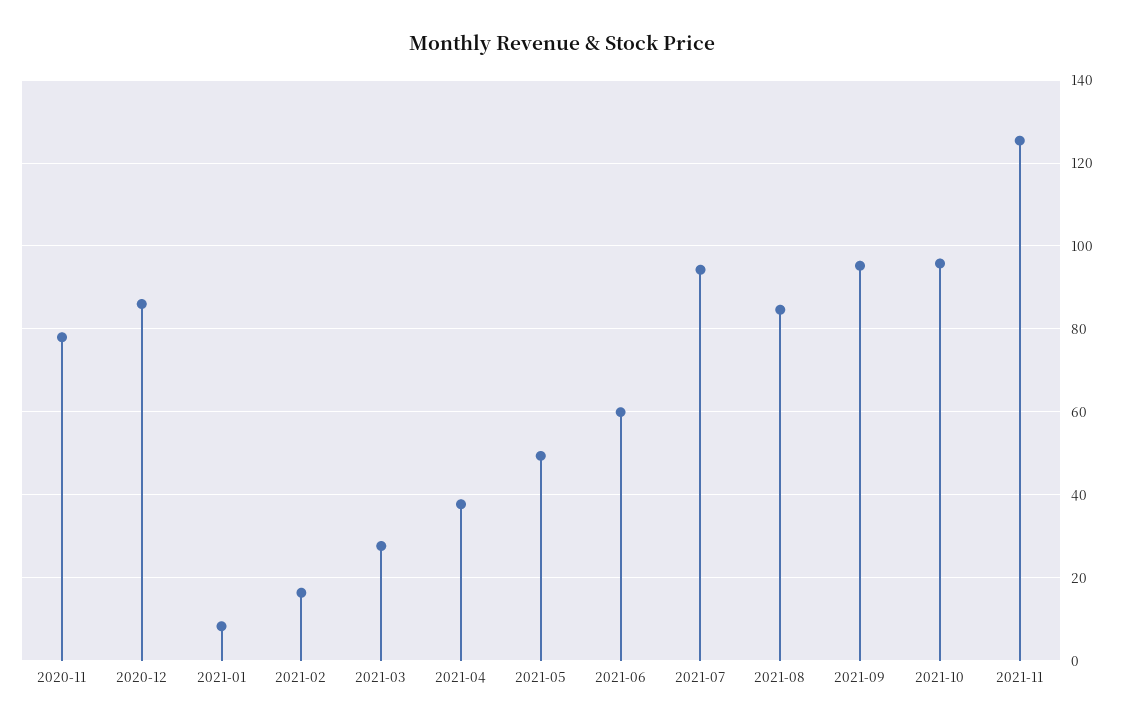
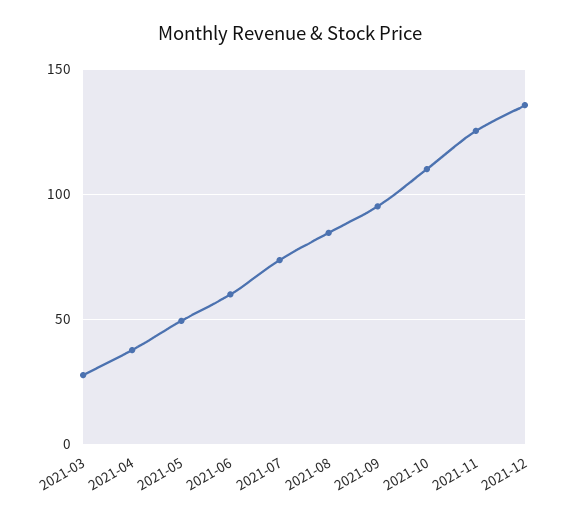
2020-11: 78 -> none
2020-12: 86 -> none
2021-01: 8 -> none
2021-02: 16 -> none
2021-07: 94 -> 75
2021-10: 96 -> 110
2021-12: none -> 135

